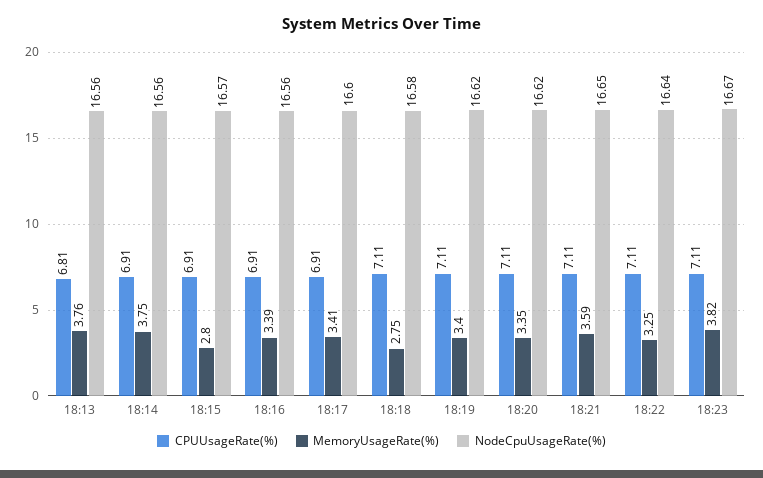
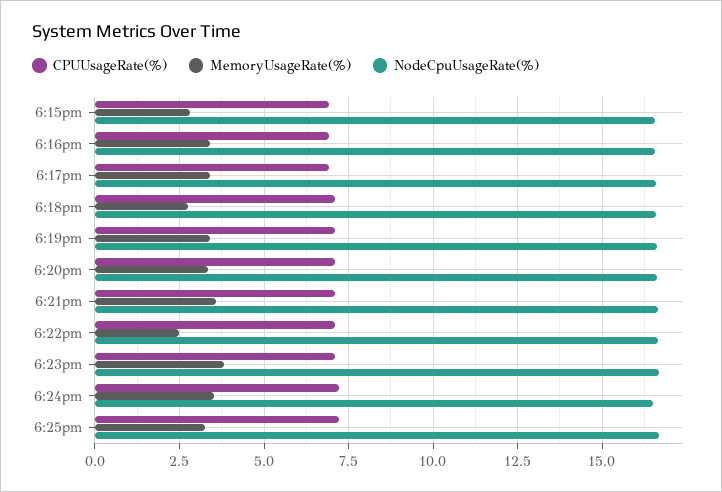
CPUUsageRate(%), 18:13: 6.81 -> none
MemoryUsageRate(%), 18:13: 3.76 -> none
NodeCpuUsageRate(%), 18:13: 16.56 -> none
CPUUsageRate(%), 18:14: 6.91 -> none
MemoryUsageRate(%), 18:14: 3.75 -> none
NodeCpuUsageRate(%), 18:14: 16.56 -> none
MemoryUsageRate(%), 18:22: 3.25 -> 2.5
CPUUsageRate(%), 6:24pm: none -> 7.25
MemoryUsageRate(%), 6:24pm: none -> 3.5
NodeCpuUsageRate(%), 6:24pm: none -> 16.5
CPUUsageRate(%), 6:25pm: none -> 7.25
MemoryUsageRate(%), 6:25pm: none -> 3.25
NodeCpuUsageRate(%), 6:25pm: none -> 16.75

